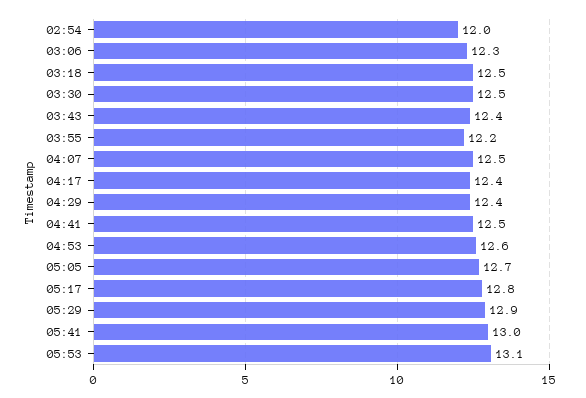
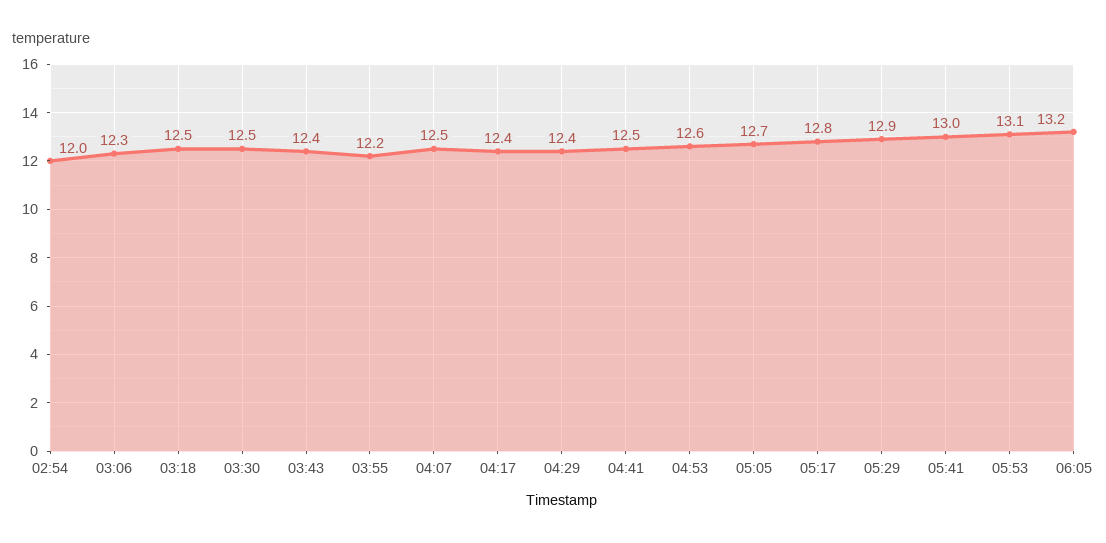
06:05: none -> 13.2

